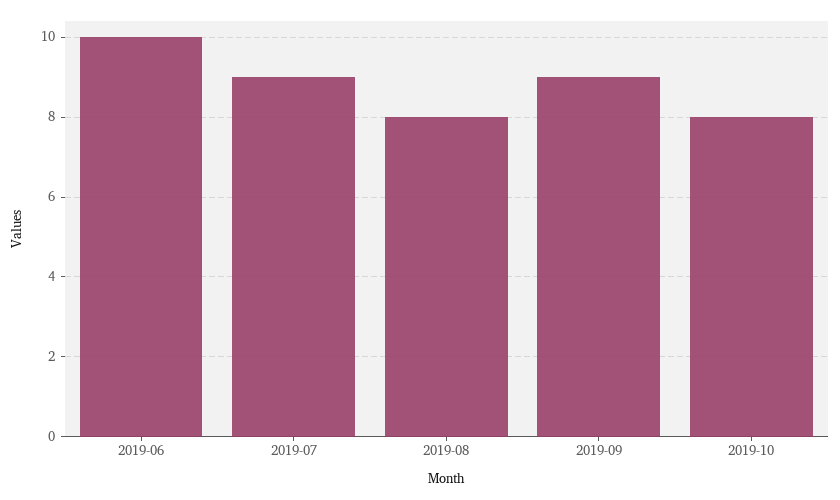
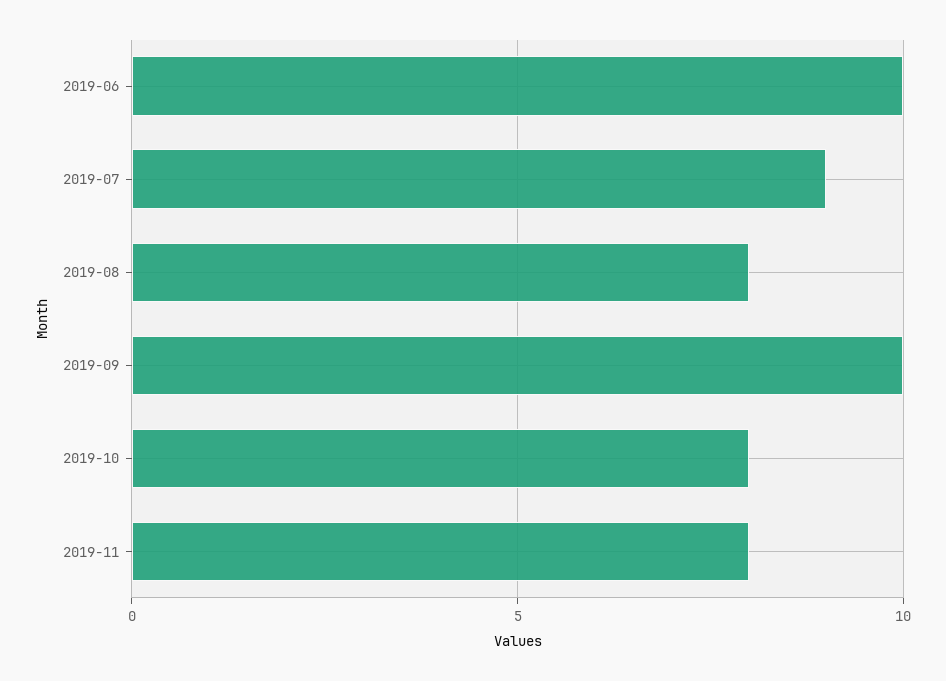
2019-09: 9 -> 10
2019-11: none -> 8

